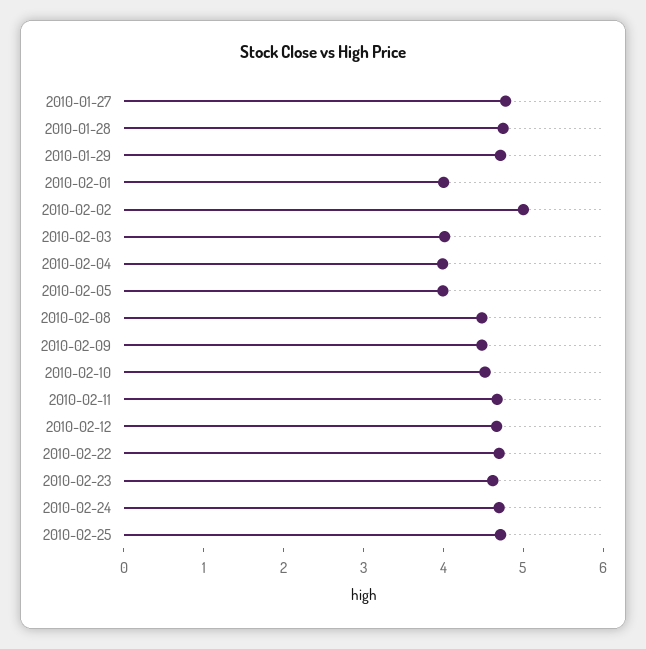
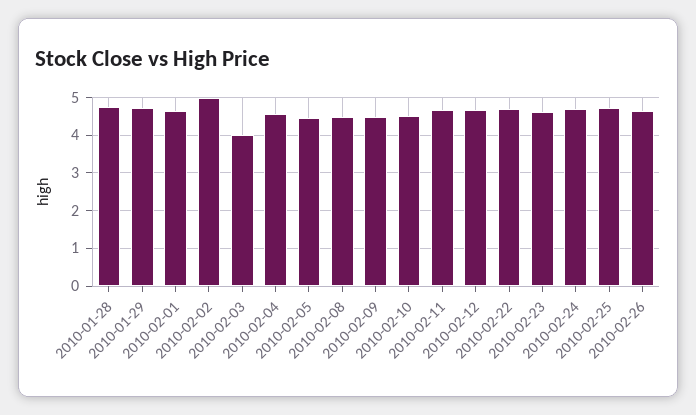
2010-01-27: 4.8 -> none
2010-02-01: 4 -> 4.6
2010-02-04: 4 -> 4.6
2010-02-05: 4 -> 4.4
2010-02-26: none -> 4.6

